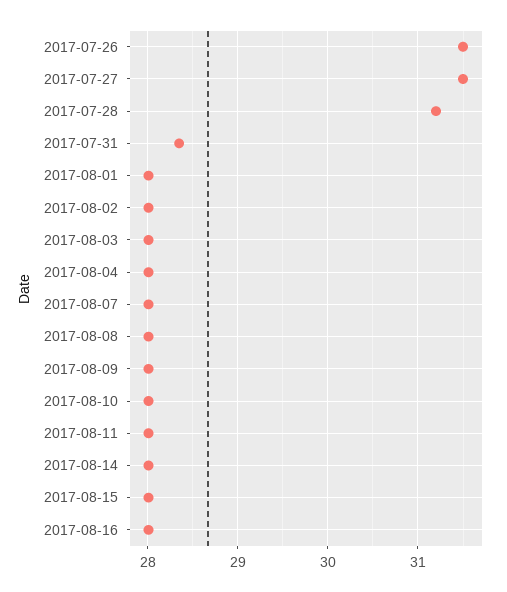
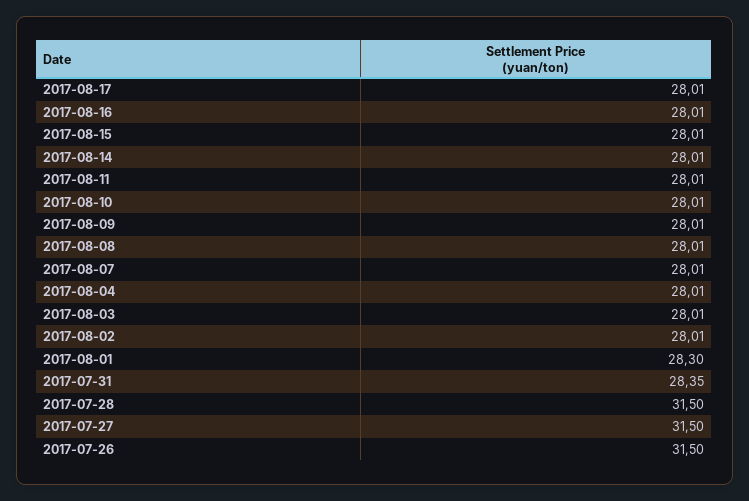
2017-07-28: 31.2 -> 31.5
2017-08-01: 28 -> 28.3
2017-08-17: none -> 28.01

